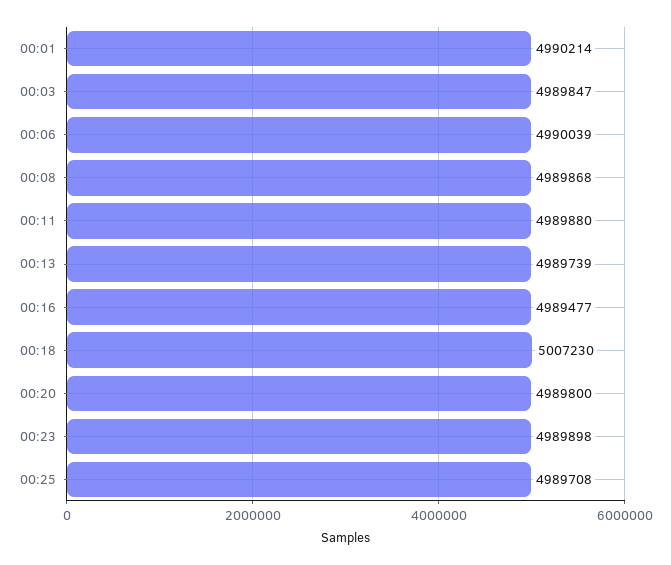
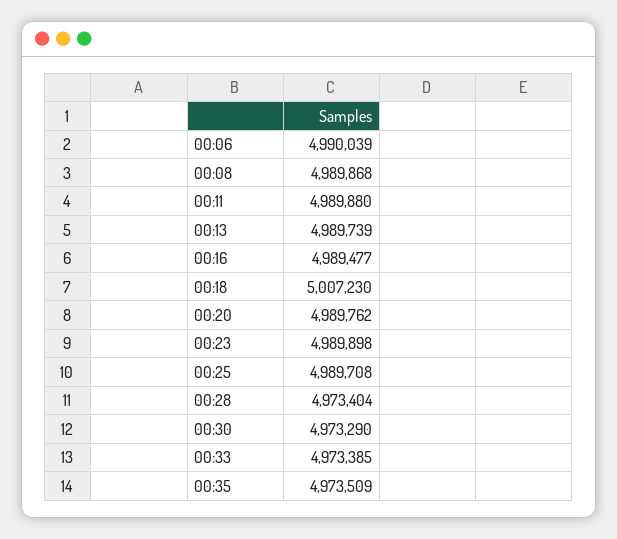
00:01: 4990214 -> none
00:03: 4989847 -> none
00:20: 4989800 -> 4989762
00:28: none -> 4973404
00:30: none -> 4973290
00:33: none -> 4973385
00:35: none -> 4973509

